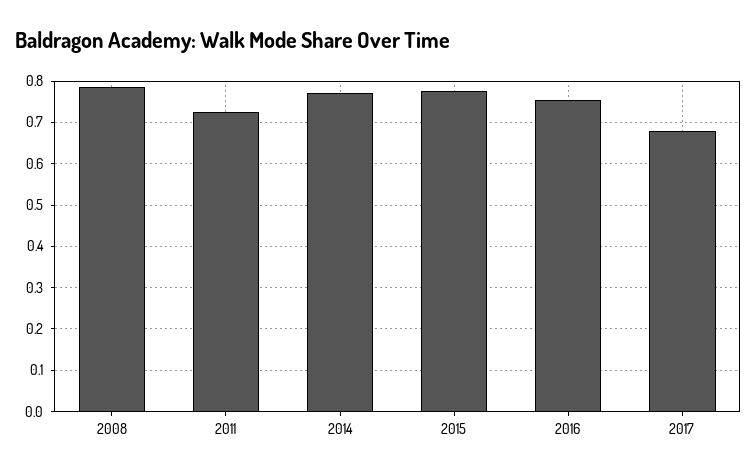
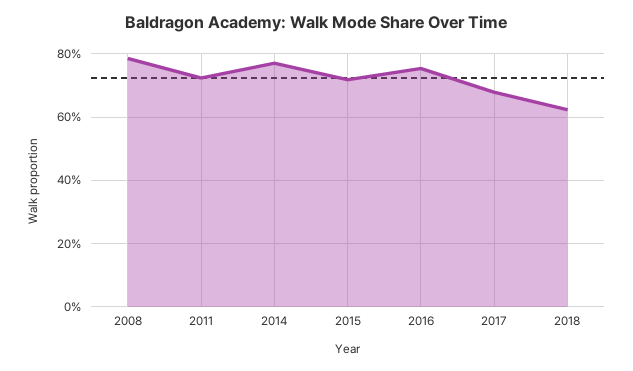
2015: 0.78 -> 0.72
2018: none -> 0.62

